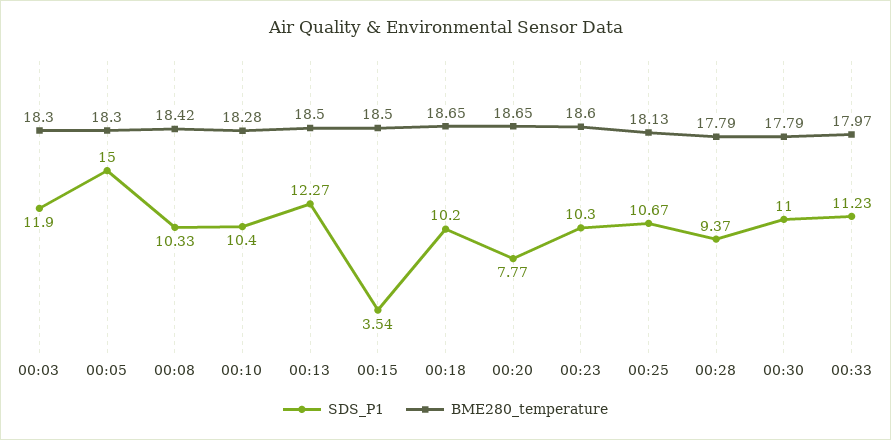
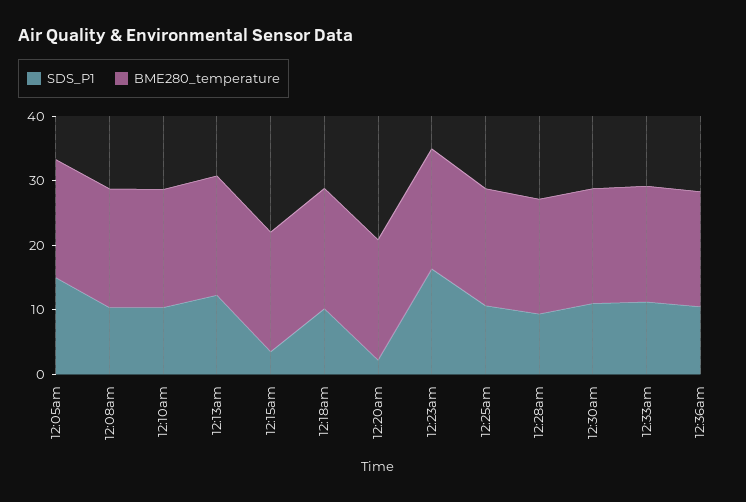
SDS_P1, 00:03: 11.9 -> none
BME280_temperature, 00:03: 18.3 -> none
SDS_P1, 00:20: 7.77 -> 2
SDS_P1, 00:23: 10.3 -> 16
SDS_P1, 12:36am: none -> 10
BME280_temperature, 12:36am: none -> 18

